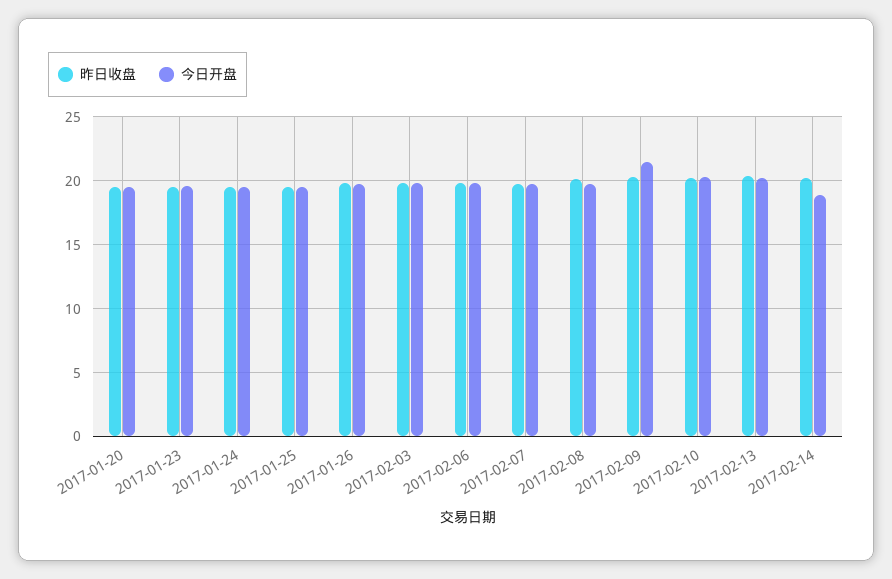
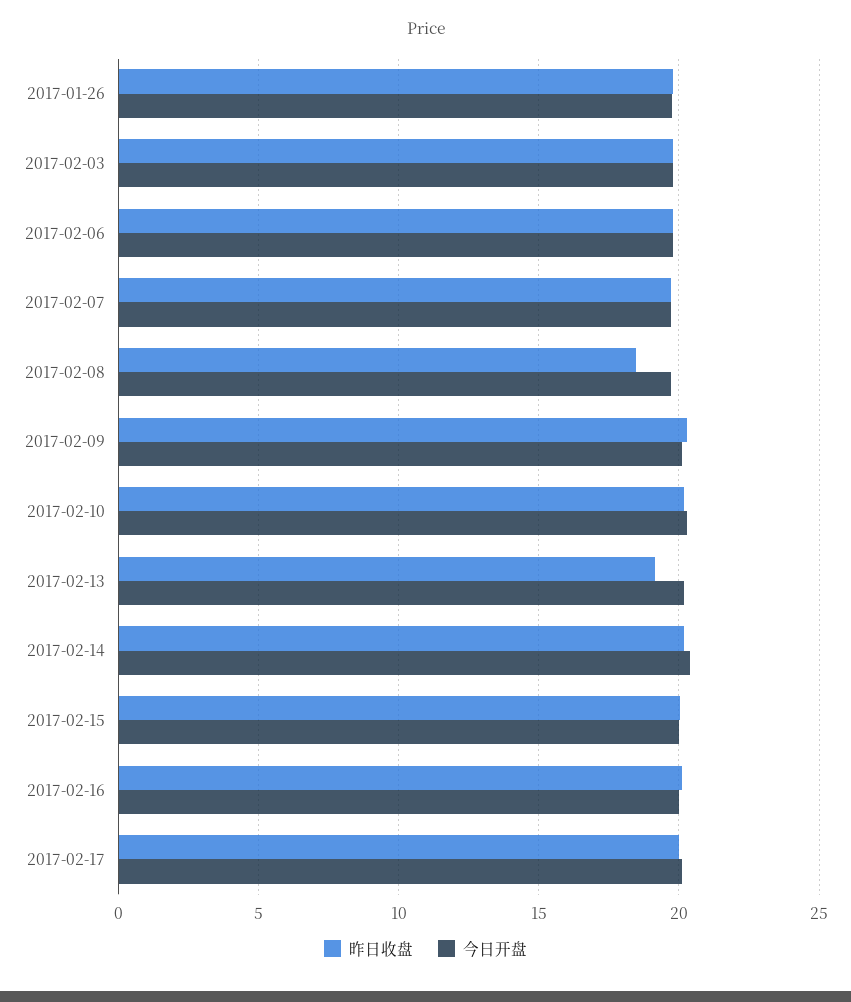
昨日收盘, 2017-01-20: 19.5 -> none
今日开盘, 2017-01-20: 19.5 -> none
昨日收盘, 2017-01-23: 19.5 -> none
今日开盘, 2017-01-23: 19.5 -> none
昨日收盘, 2017-01-24: 19.5 -> none
今日开盘, 2017-01-24: 19.5 -> none
昨日收盘, 2017-01-25: 19.5 -> none
今日开盘, 2017-01-25: 19.5 -> none
昨日收盘, 2017-02-08: 20 -> 18.5
今日开盘, 2017-02-09: 21.5 -> 20
昨日收盘, 2017-02-13: 20.5 -> 19
今日开盘, 2017-02-14: 19 -> 20.5
昨日收盘, 2017-02-15: none -> 20
今日开盘, 2017-02-15: none -> 20
昨日收盘, 2017-02-16: none -> 20
今日开盘, 2017-02-16: none -> 20
昨日收盘, 2017-02-17: none -> 20
今日开盘, 2017-02-17: none -> 20

